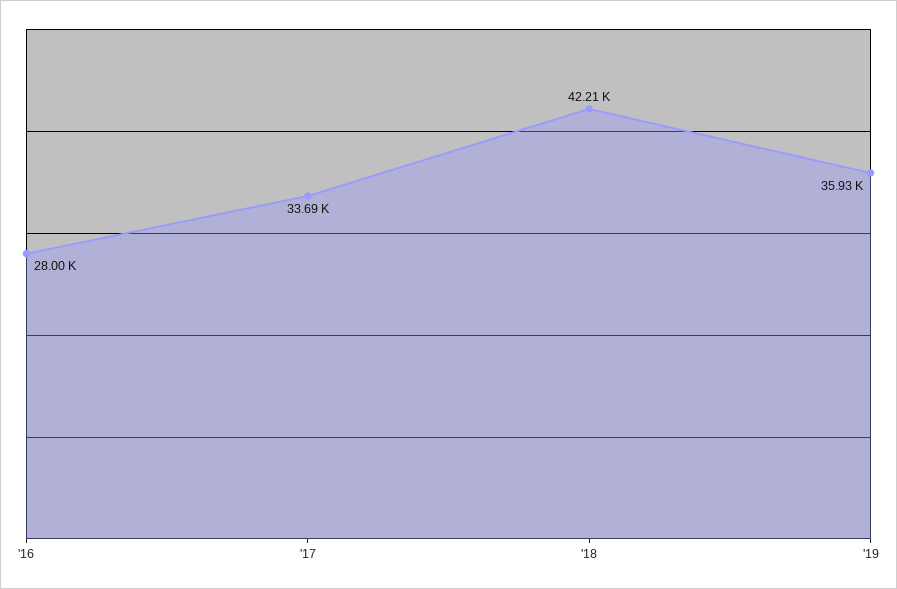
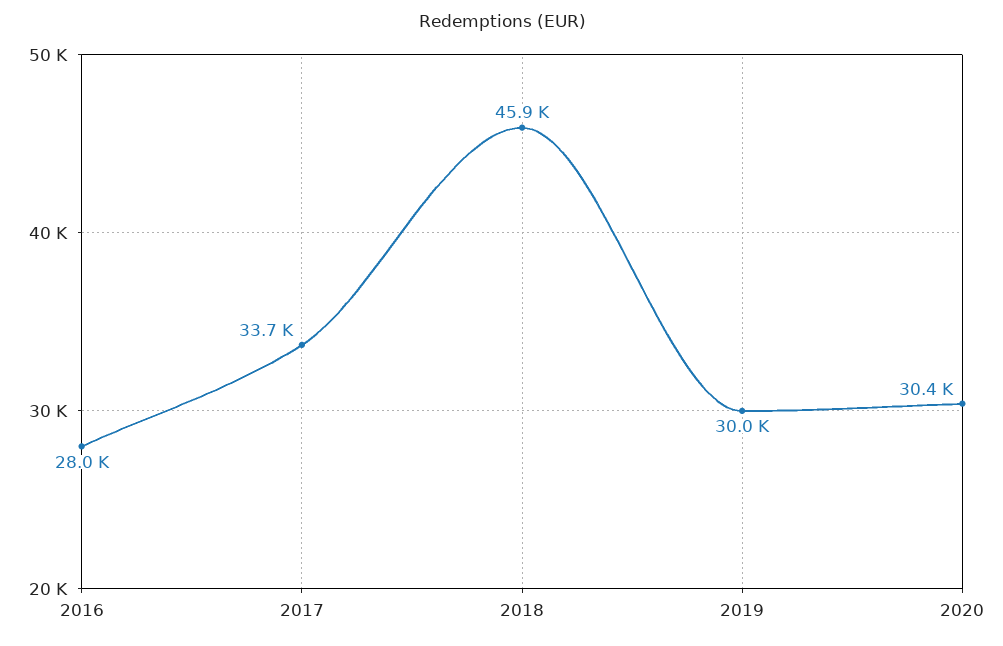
'18: 42210 -> 45900
'19: 35930 -> 30000
2020: none -> 30400

